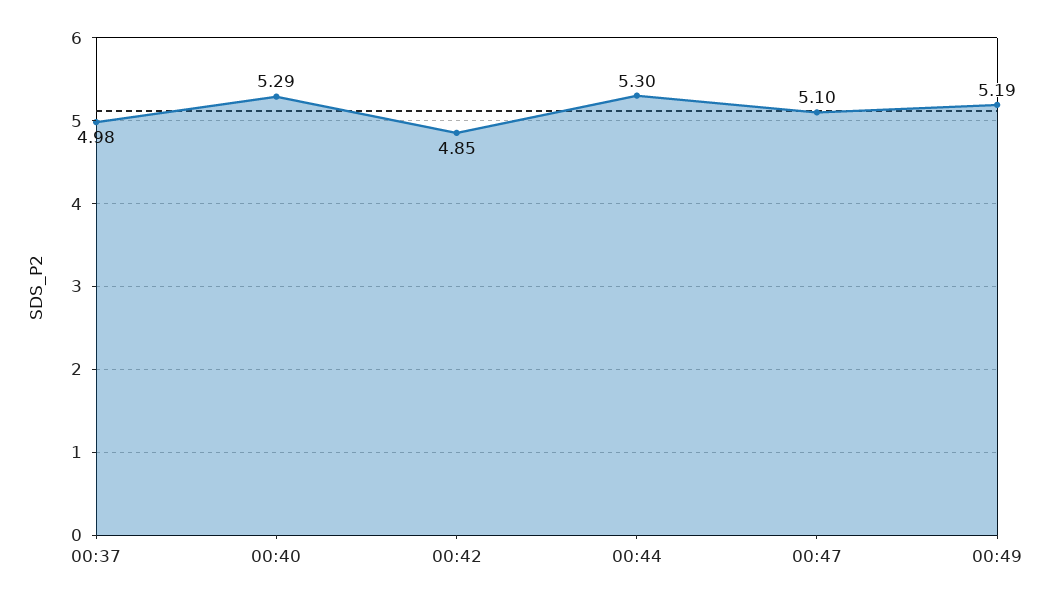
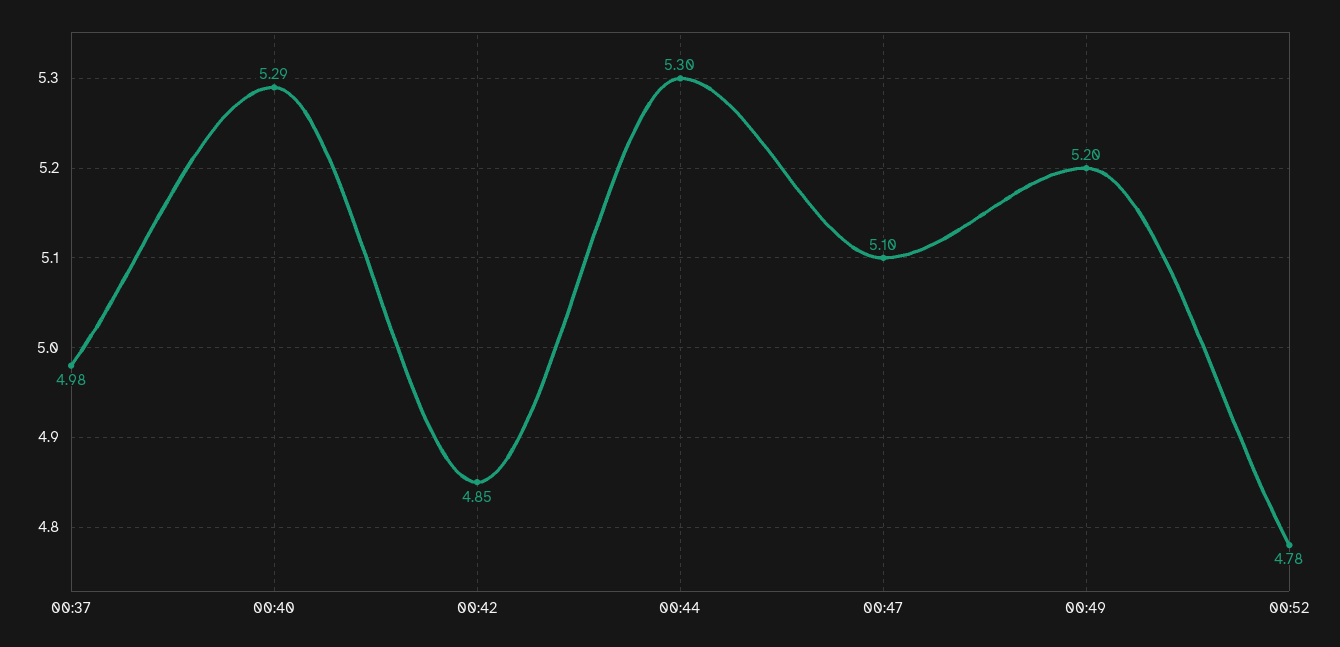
00:49: 5.19 -> 5.2
00:52: none -> 4.78

